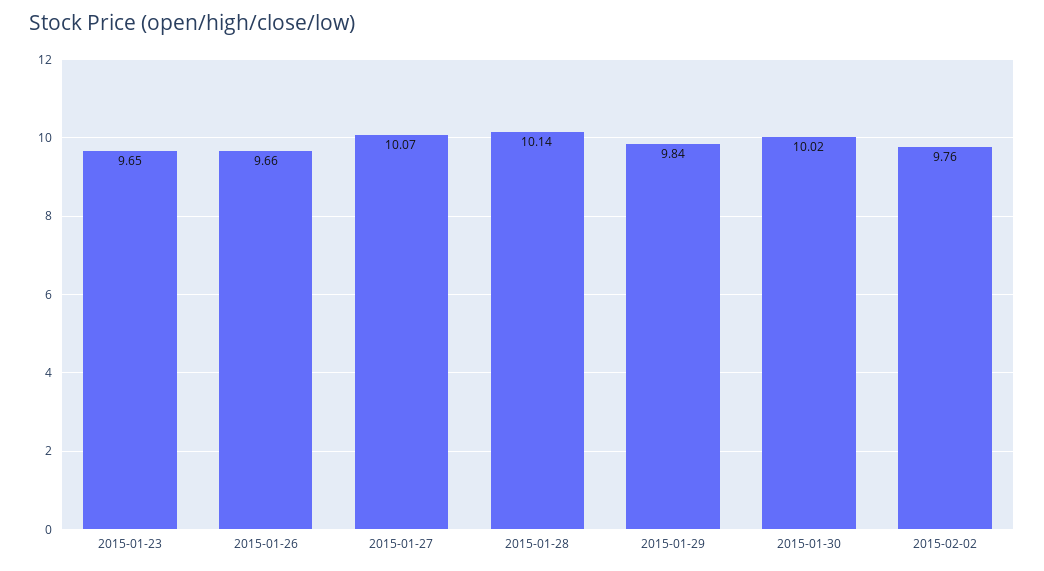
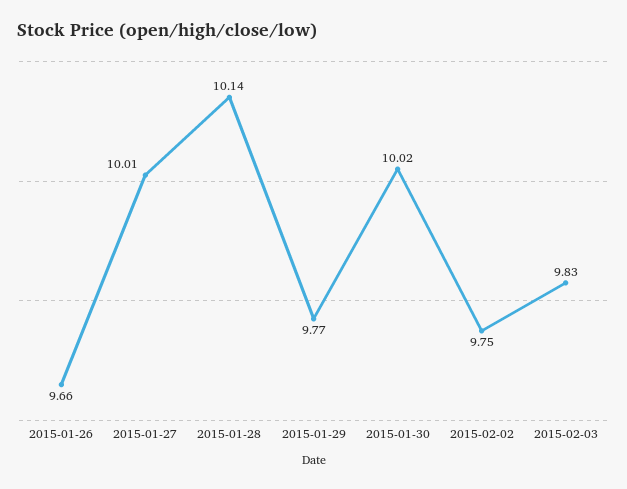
2015-01-23: 9.65 -> none
2015-01-27: 10.07 -> 10.01
2015-01-29: 9.84 -> 9.77
2015-02-02: 9.76 -> 9.75
2015-02-03: none -> 9.83

